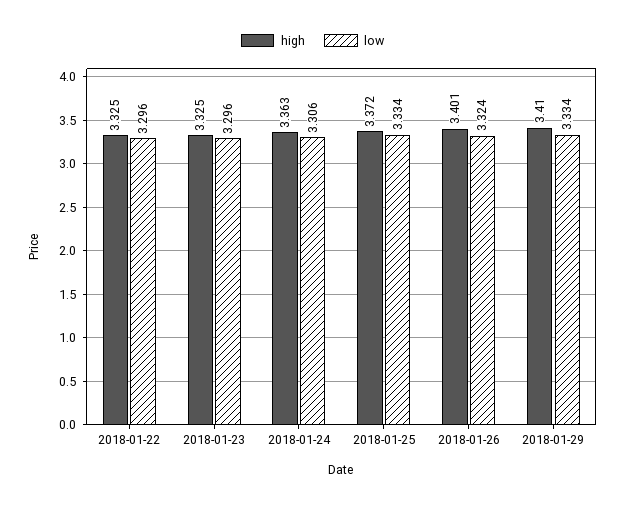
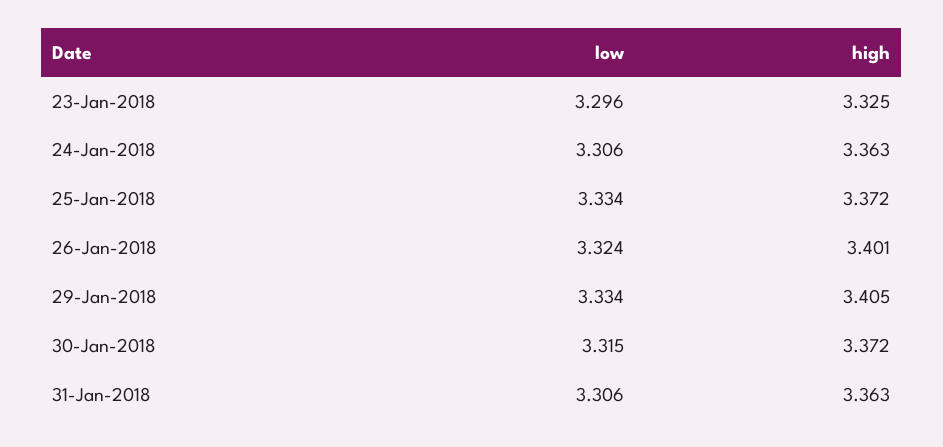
high, 2018-01-22: 3.325 -> none
low, 2018-01-22: 3.296 -> none
high, 2018-01-29: 3.41 -> 3.405
low, 30-Jan-2018: none -> 3.315
high, 30-Jan-2018: none -> 3.372
low, 31-Jan-2018: none -> 3.306
high, 31-Jan-2018: none -> 3.363

